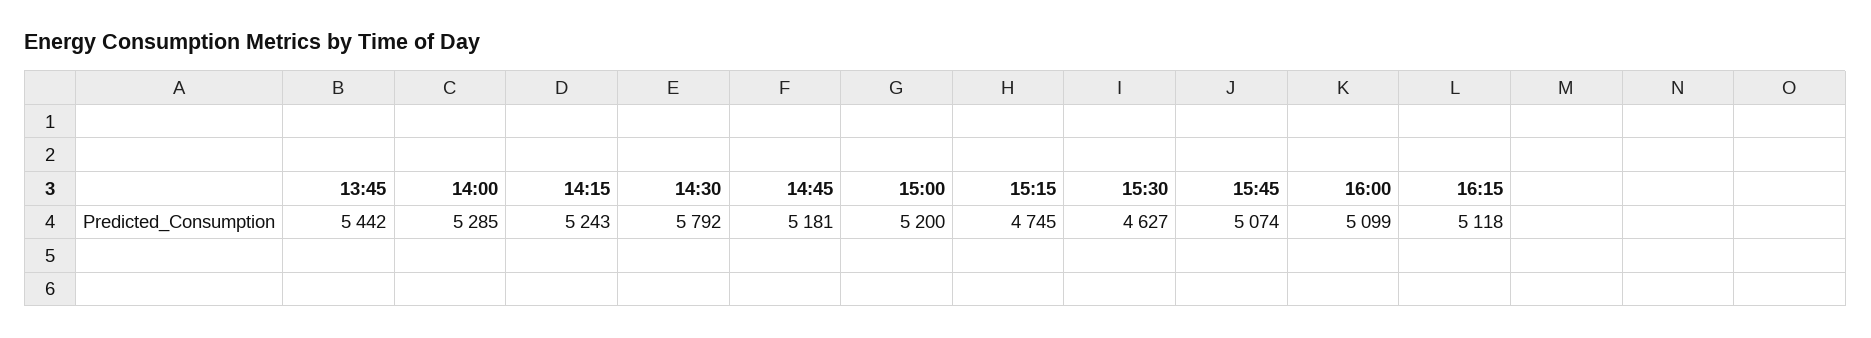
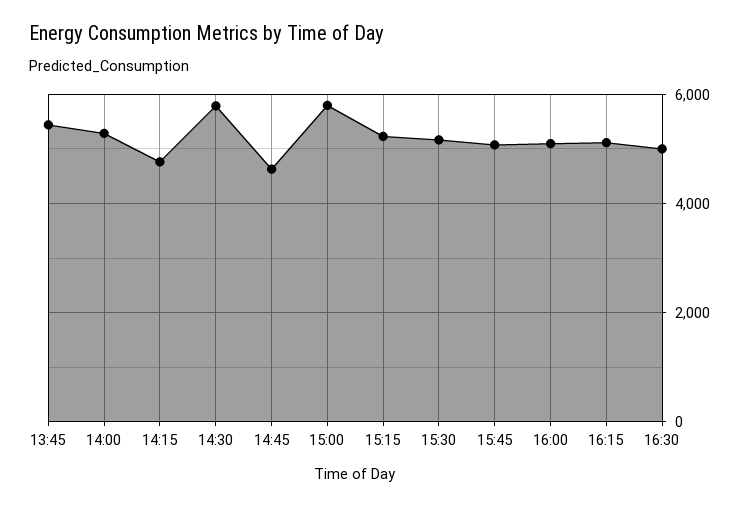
14:15: 5243 -> 4800
14:45: 5181 -> 4600
15:00: 5200 -> 5800
15:15: 4745 -> 5200
15:30: 4627 -> 5200
16:30: none -> 5000

